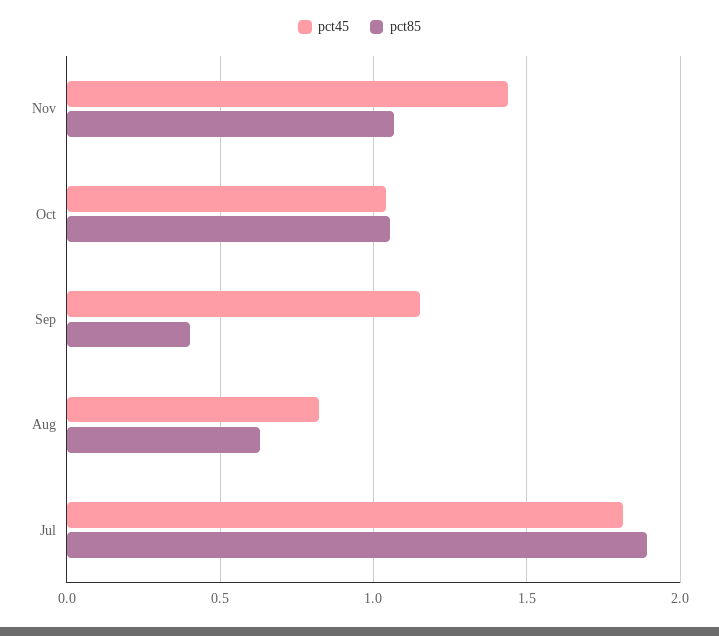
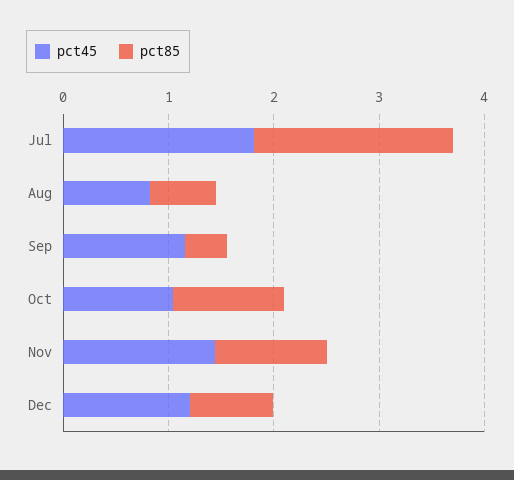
pct45, Dec: none -> 1.2
pct85, Dec: none -> 0.8

